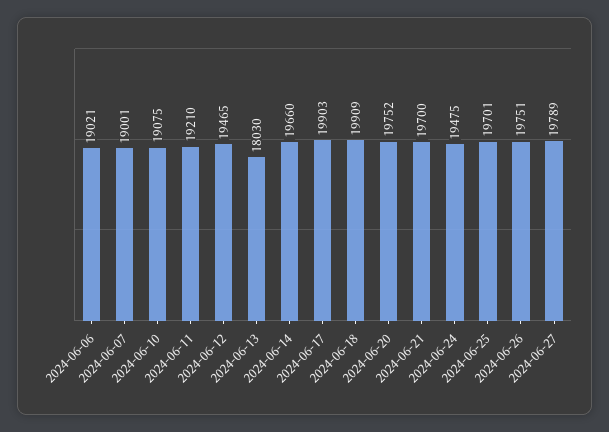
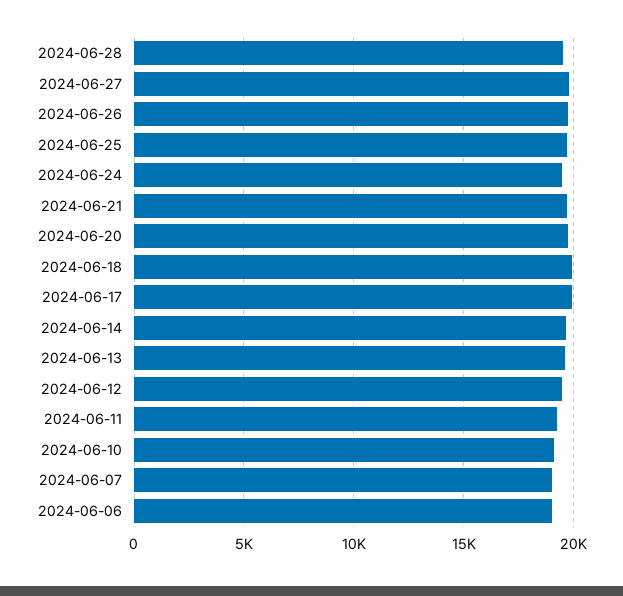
2024-06-13: 18030 -> 19500
2024-06-28: none -> 19500

